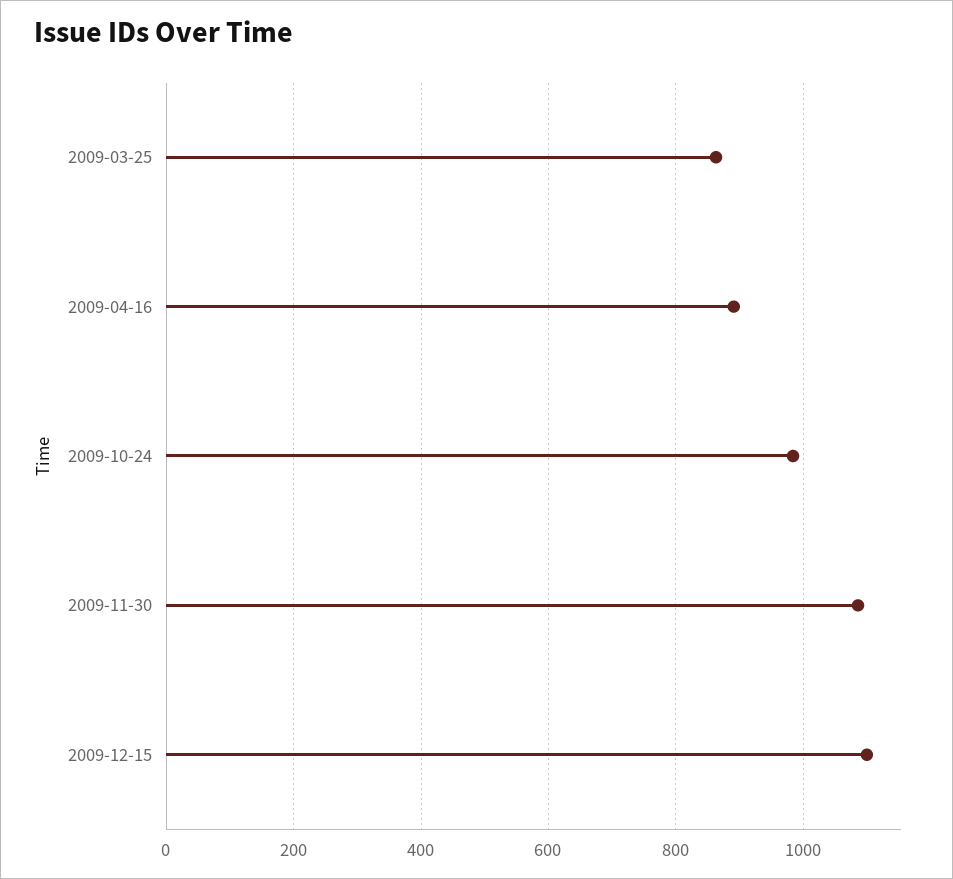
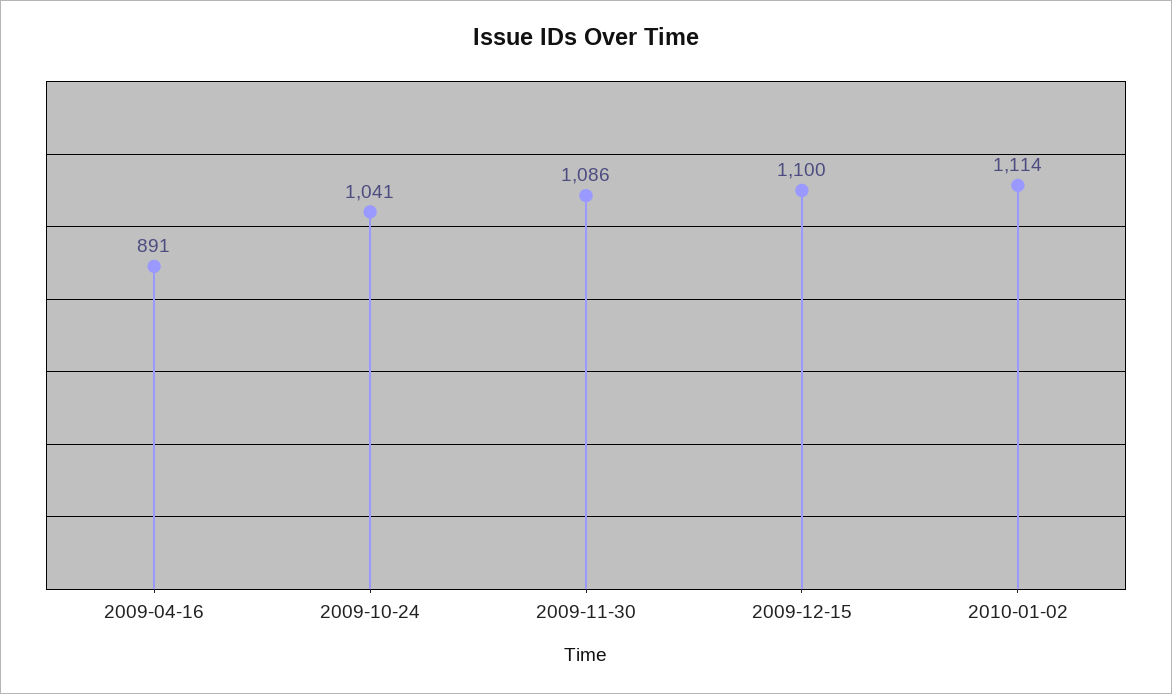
2009-03-25: 860 -> none
2009-10-24: 980 -> 1041
2010-01-02: none -> 1114

